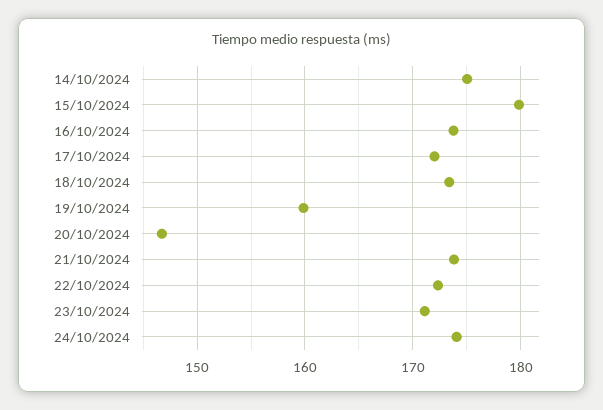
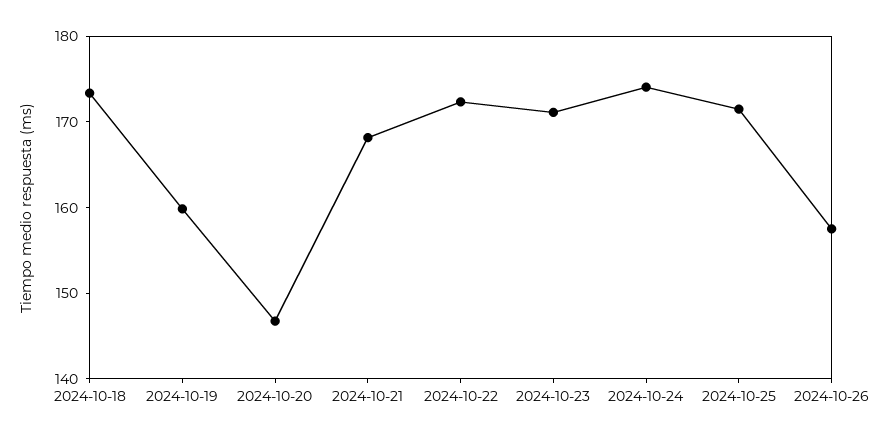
14/10/2024: 175 -> none
15/10/2024: 180 -> none
16/10/2024: 174 -> none
17/10/2024: 172 -> none
21/10/2024: 174 -> 168
2024-10-25: none -> 172
2024-10-26: none -> 158

